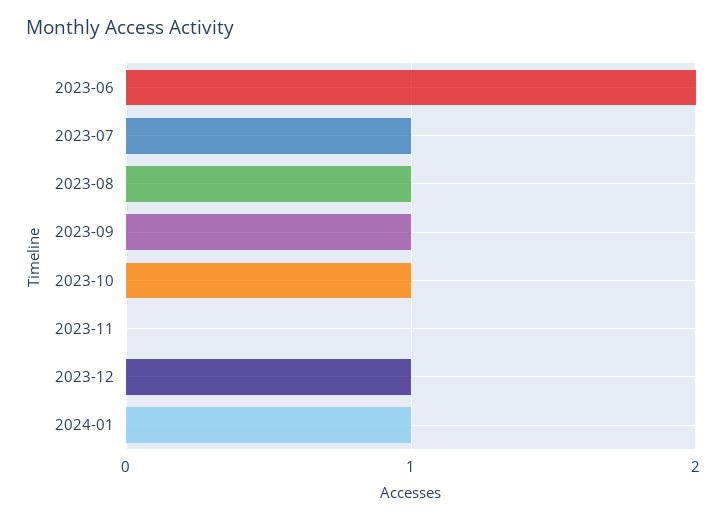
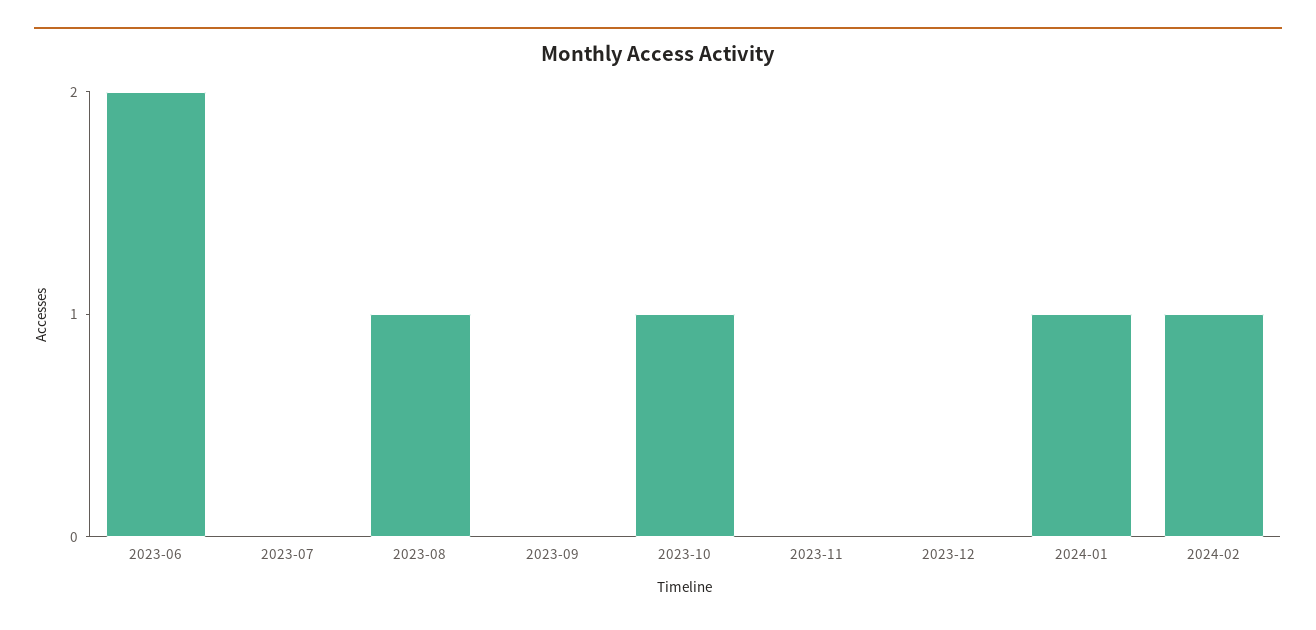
2023-07: 1 -> 0
2023-09: 1 -> 0
2023-12: 1 -> 0
2024-02: none -> 1

